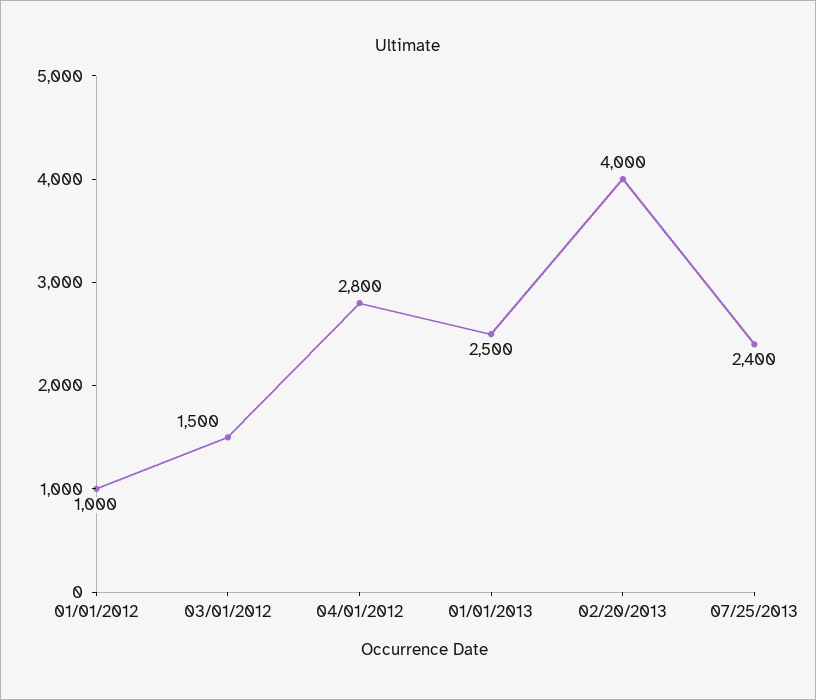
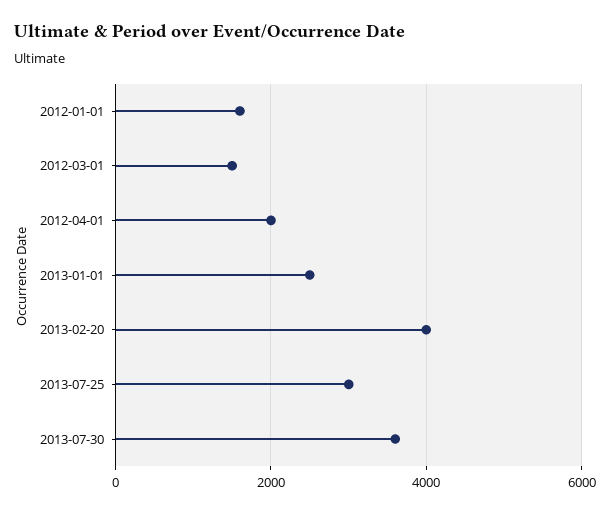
01/01/2012: 1000 -> 1600
04/01/2012: 2800 -> 2000
07/25/2013: 2400 -> 3000
2013-07-30: none -> 3600

